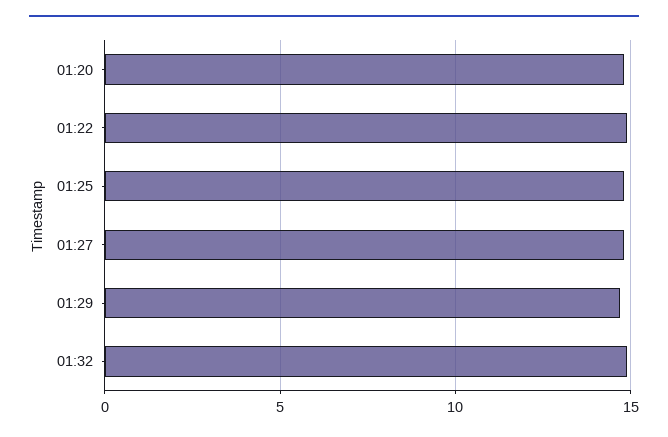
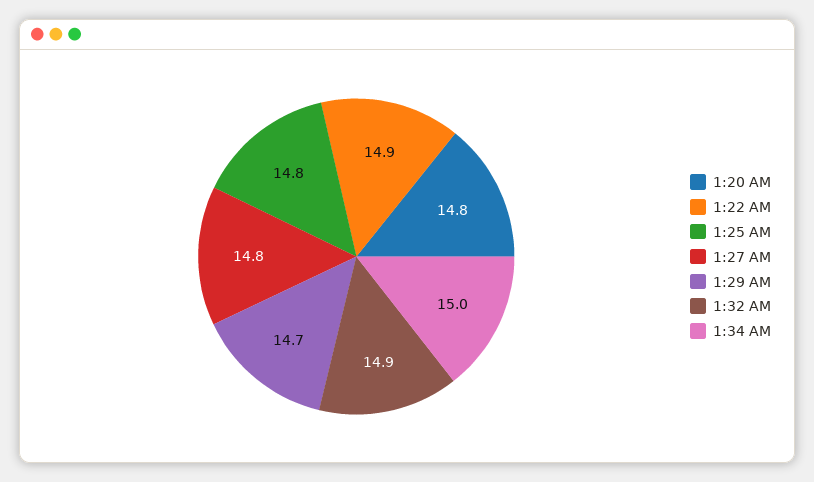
1:34 AM: none -> 15

